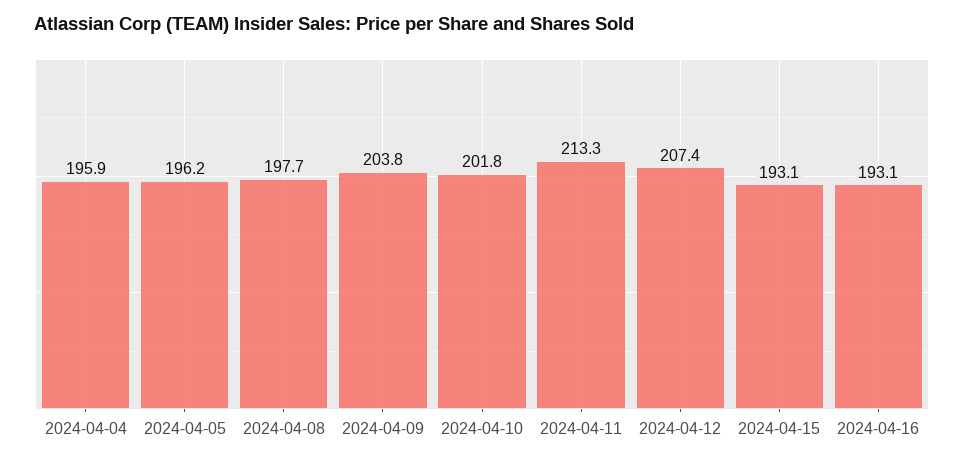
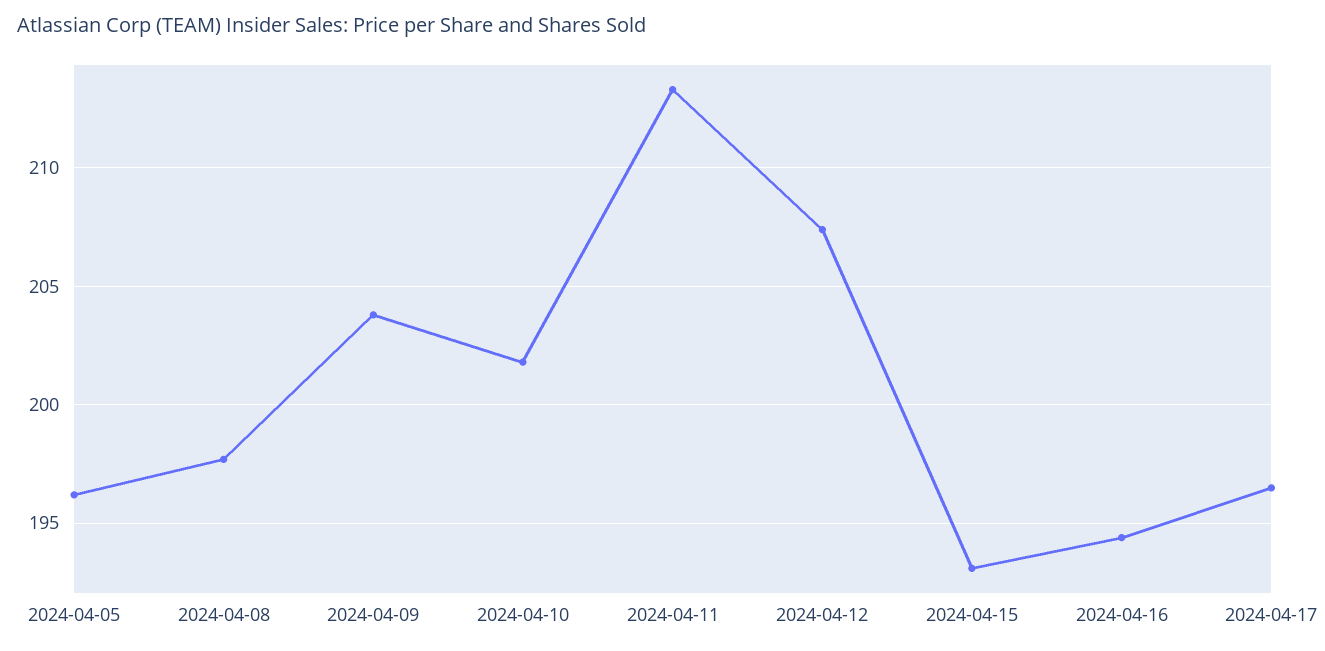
2024-04-04: 195.9 -> none
2024-04-16: 193.1 -> 194.5
2024-04-17: none -> 196.5

